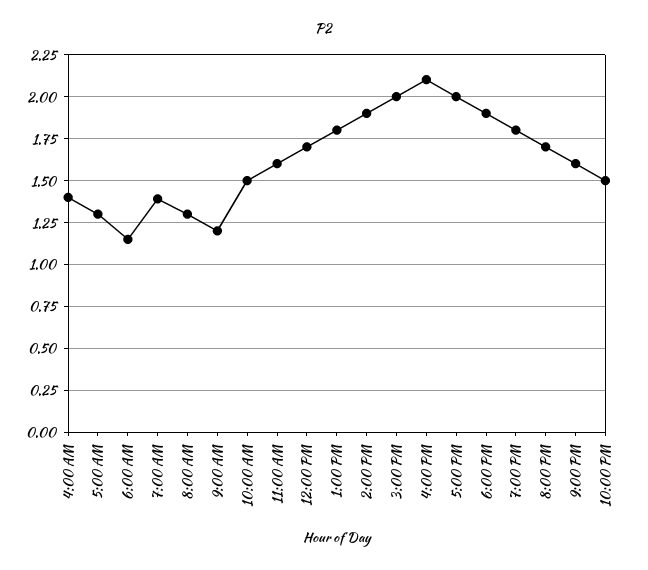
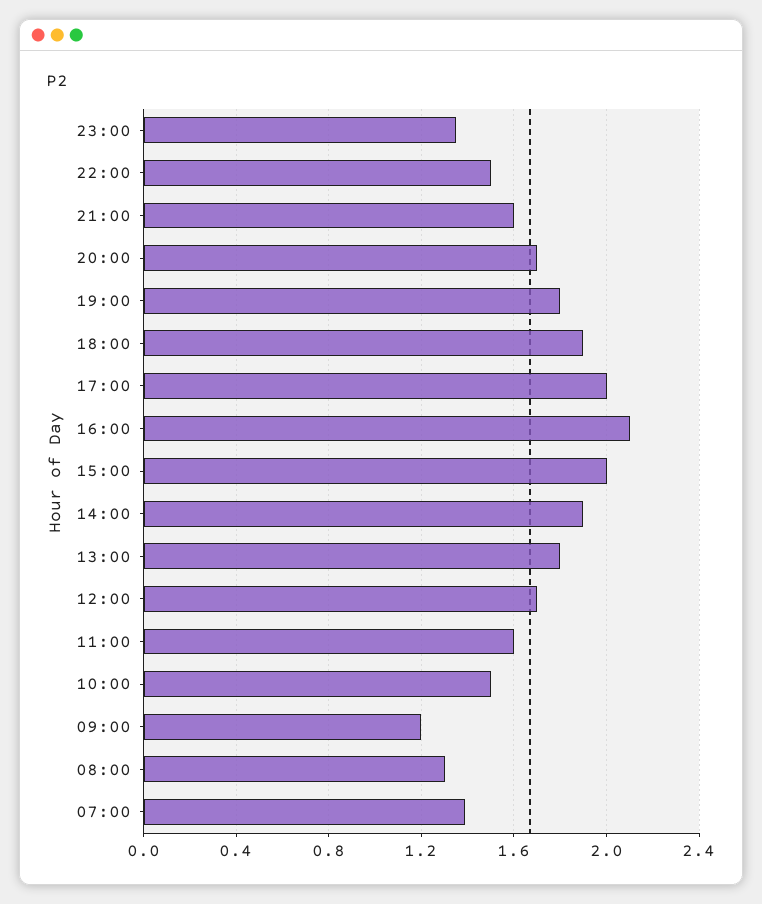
4:00 AM: 1.4 -> none
5:00 AM: 1.3 -> none
6:00 AM: 1.15 -> none
23:00: none -> 1.35

